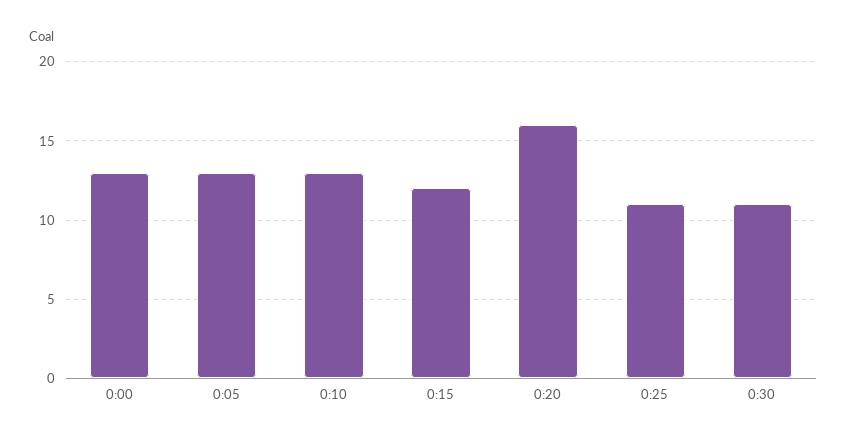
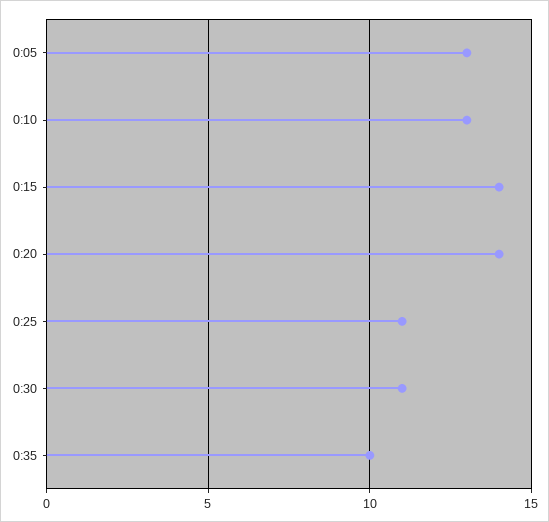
0:00: 13 -> none
0:15: 12 -> 14
0:20: 16 -> 14
0:35: none -> 10

